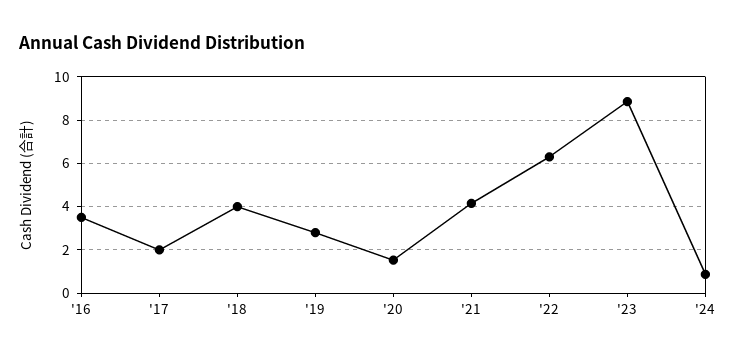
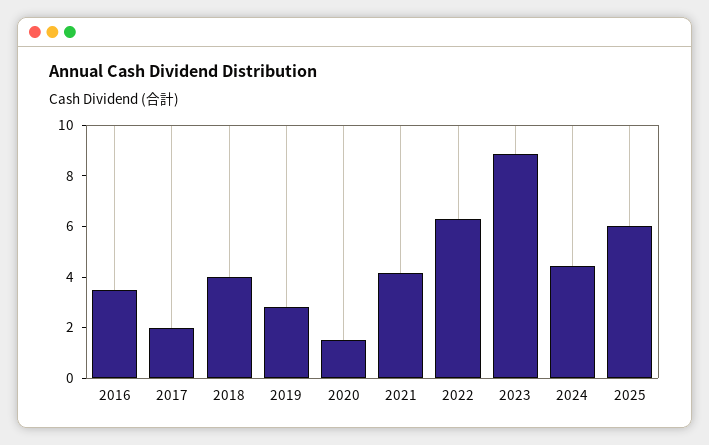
'24: 1 -> 4.5
2025: none -> 6

